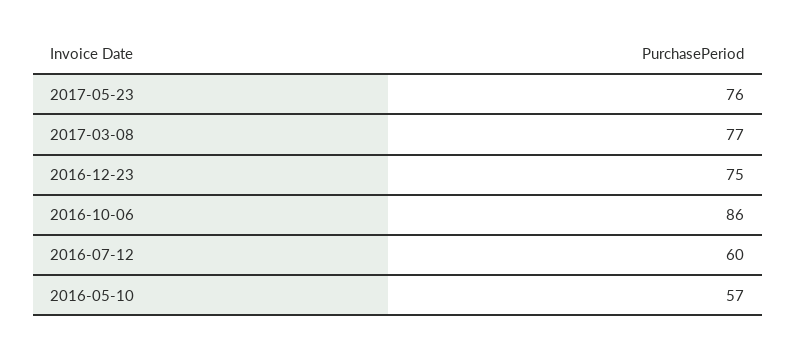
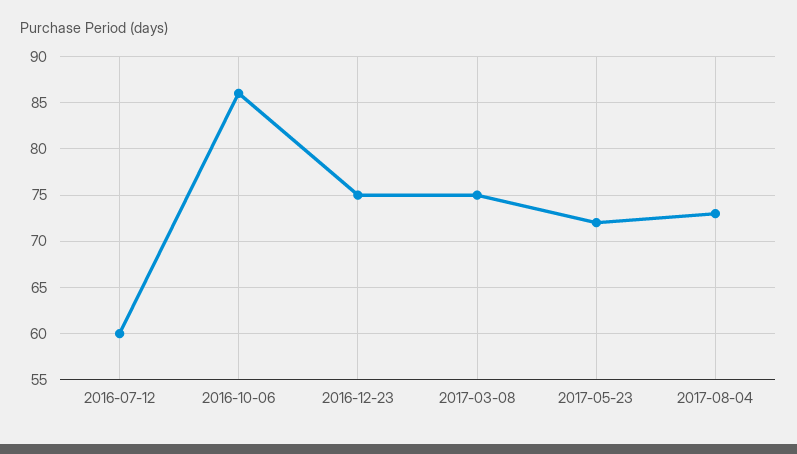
2017-05-23: 76 -> 72
2017-03-08: 77 -> 75
2016-05-10: 57 -> none
2017-08-04: none -> 73

